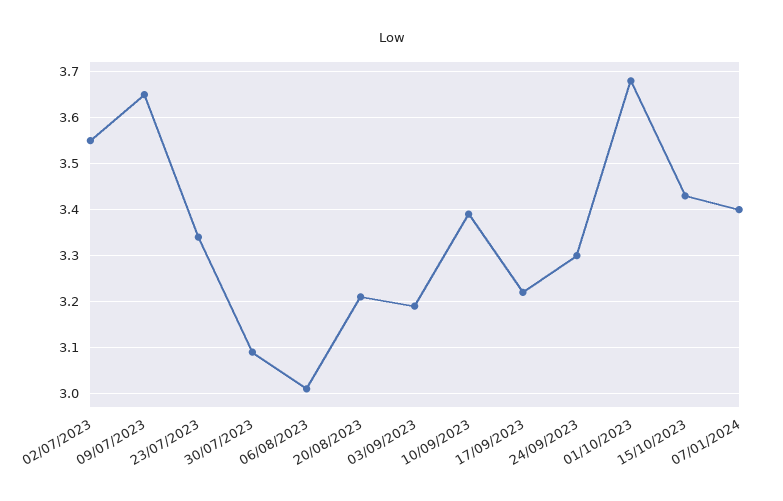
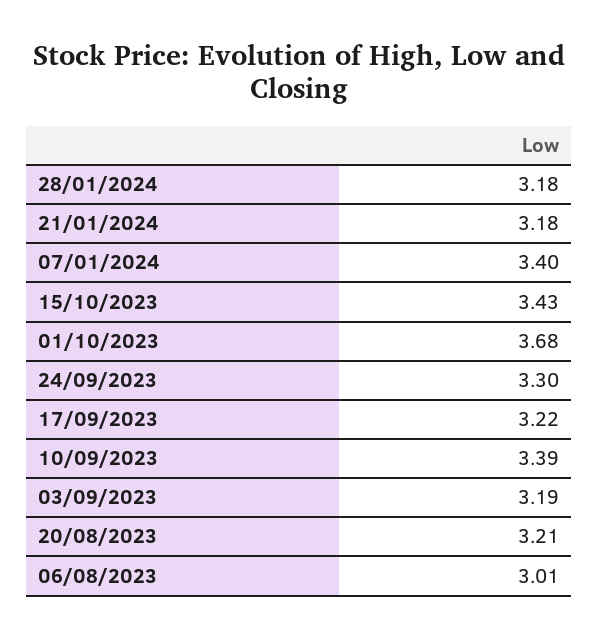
02/07/2023: 3.55 -> none
09/07/2023: 3.65 -> none
23/07/2023: 3.35 -> none
30/07/2023: 3.1 -> none
28/01/2024: none -> 3.18
21/01/2024: none -> 3.18

